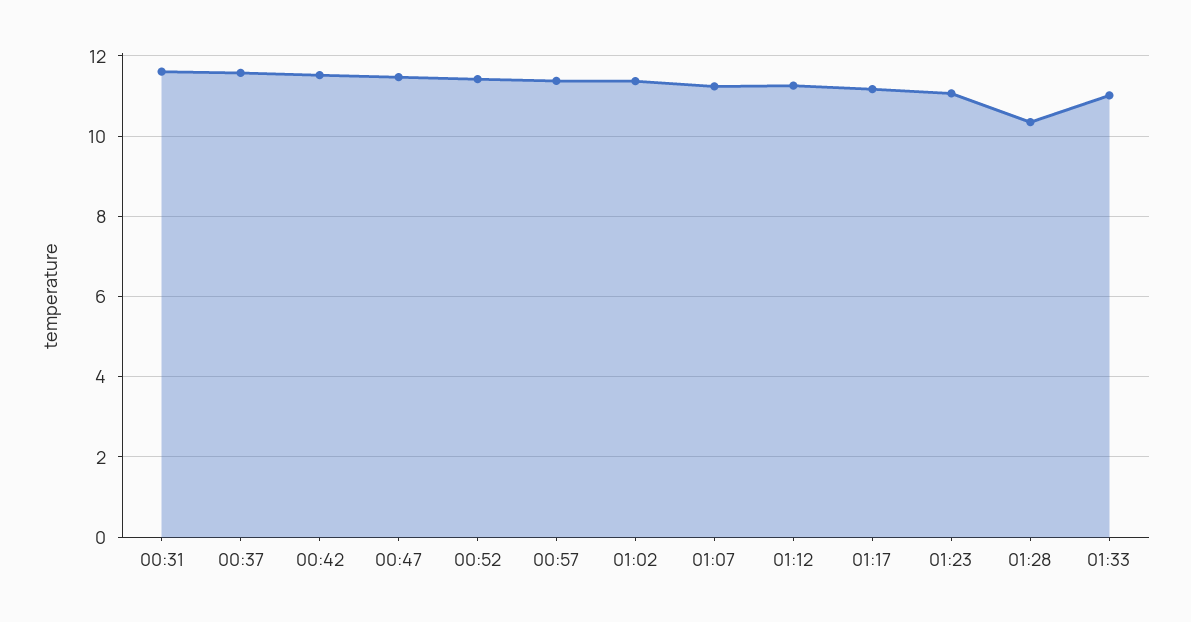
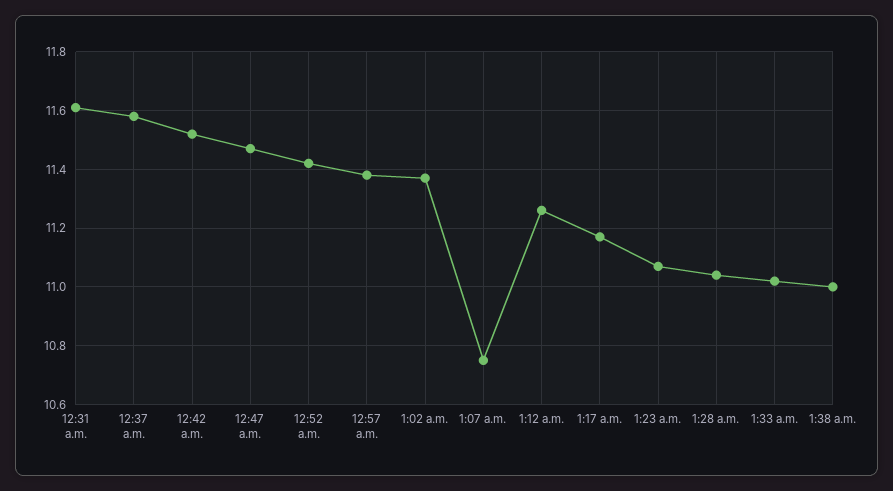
01:07: 11.2 -> 10.75
01:28: 10.4 -> 11.05
1:38 a.m.: none -> 11

